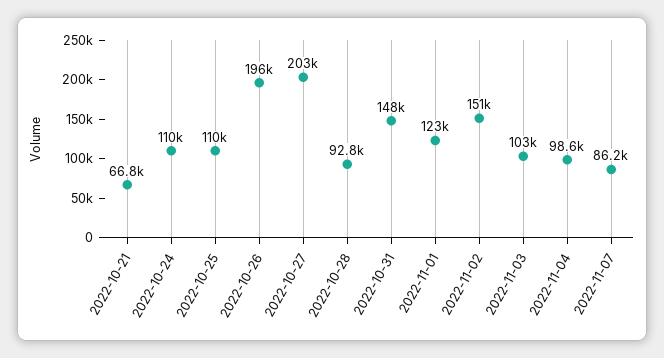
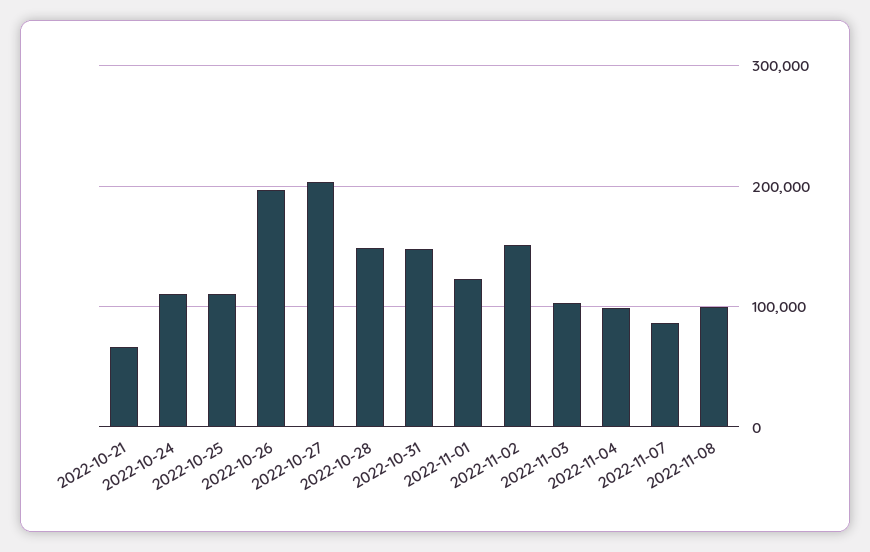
2022-10-28: 92800 -> 150000
2022-11-08: none -> 100000

